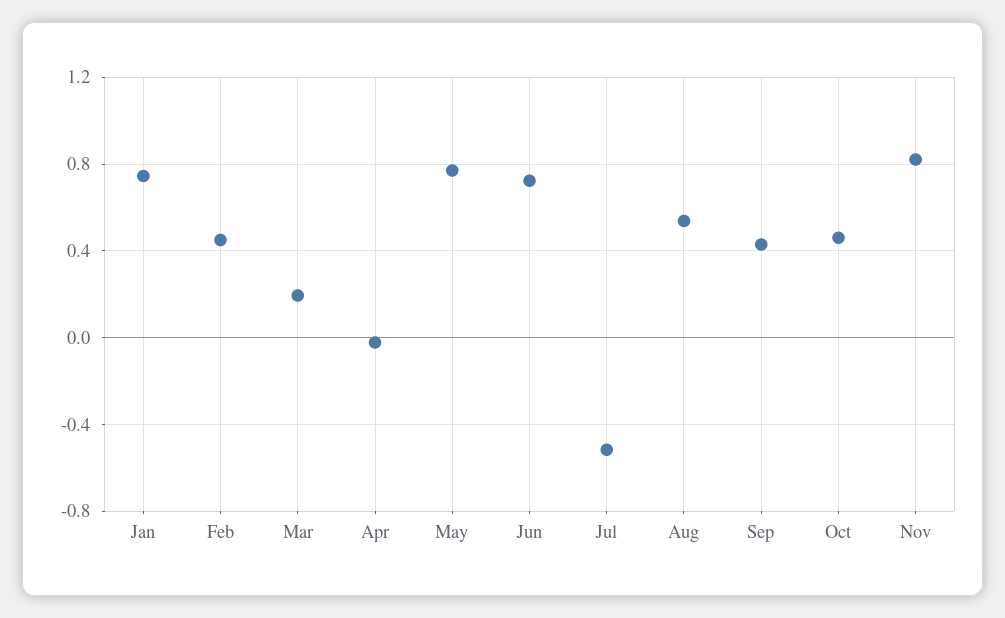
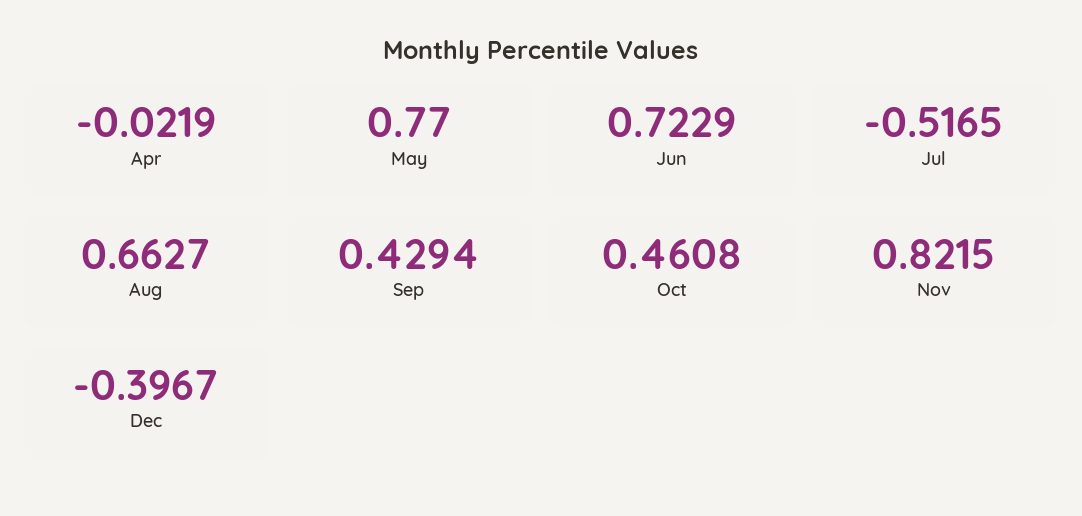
Jan: 0.75 -> none
Feb: 0.45 -> none
Mar: 0.2 -> none
Aug: 0.55 -> 0.6627
Dec: none -> -0.3967

